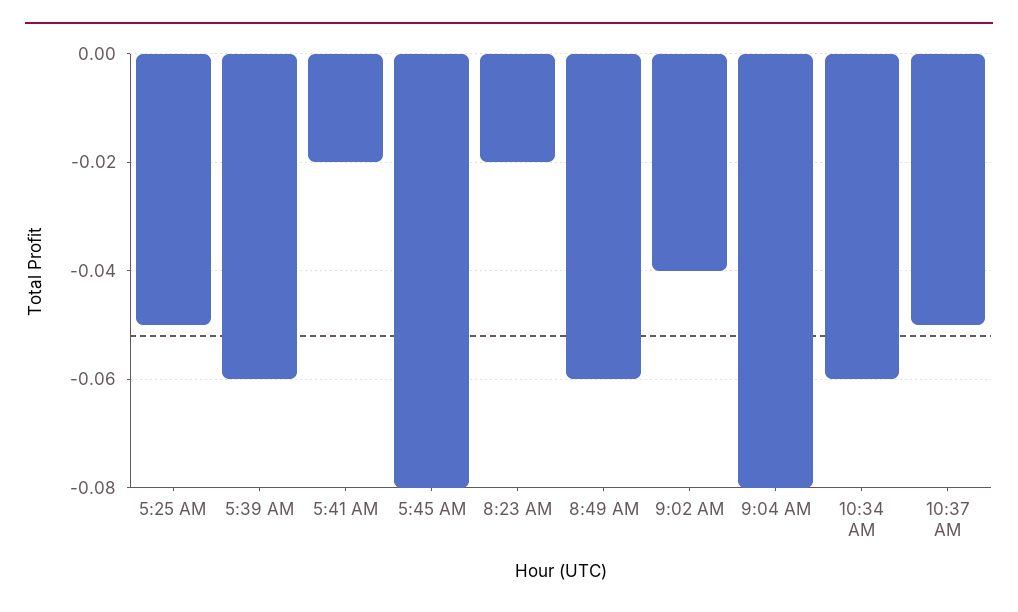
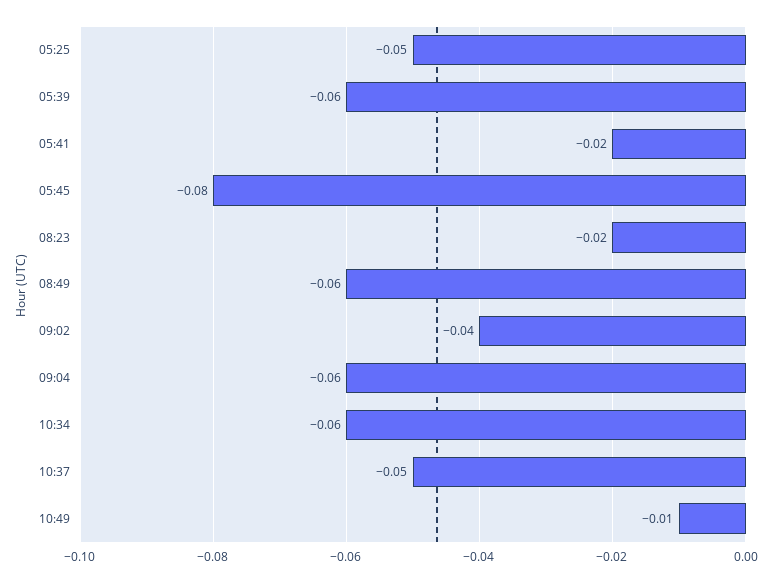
9:04 AM: -0.08 -> -0.06
10:49: none -> -0.01

